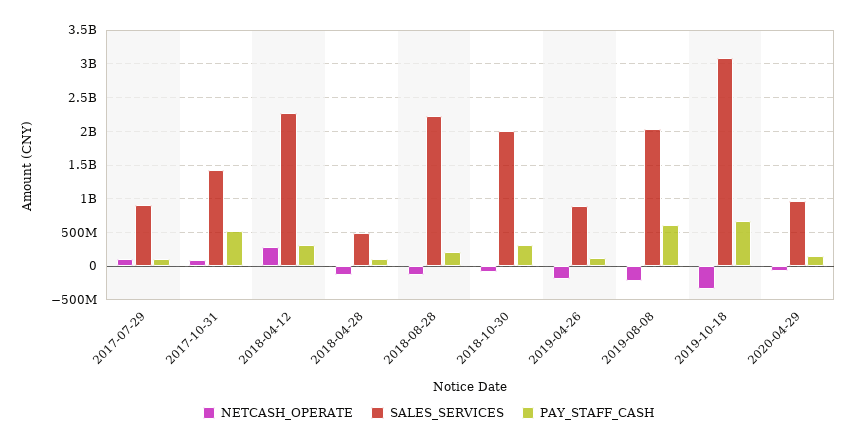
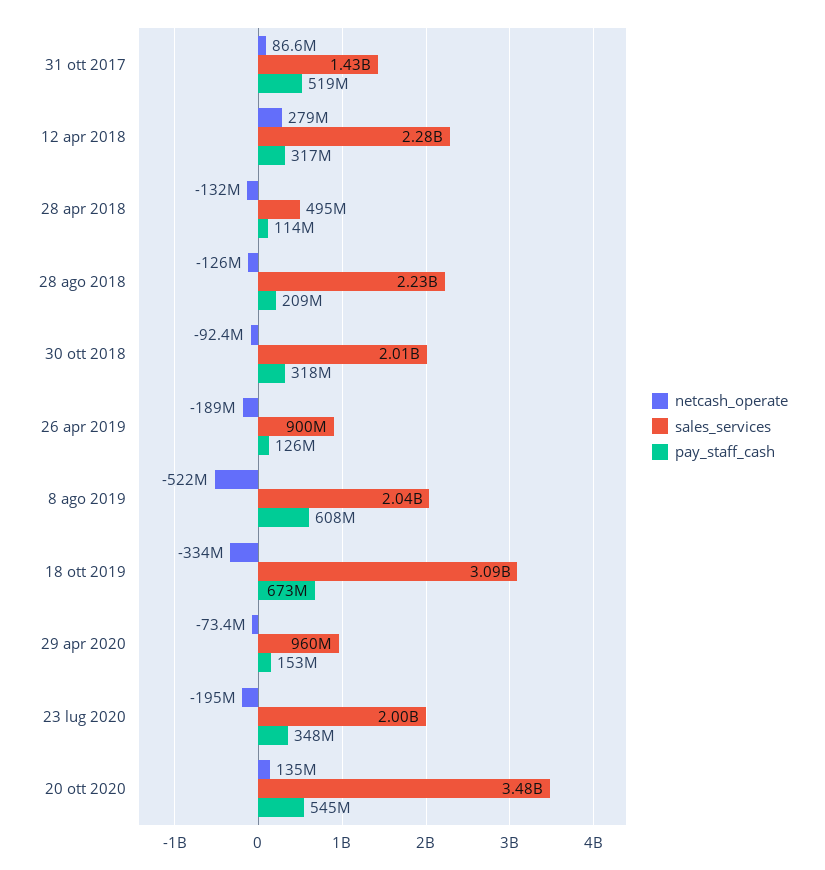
NETCASH_OPERATE, 2017-07-29: 100000000 -> none
SALES_SERVICES, 2017-07-29: 900000000 -> none
PAY_STAFF_CASH, 2017-07-29: 100000000 -> none
NETCASH_OPERATE, 2019-08-08: -200000000 -> -522000000
NETCASH_OPERATE, 23 lug 2020: none -> -195000000
SALES_SERVICES, 23 lug 2020: none -> 2000000000
PAY_STAFF_CASH, 23 lug 2020: none -> 348000000
NETCASH_OPERATE, 20 ott 2020: none -> 135000000
SALES_SERVICES, 20 ott 2020: none -> 3480000000
PAY_STAFF_CASH, 20 ott 2020: none -> 545000000

